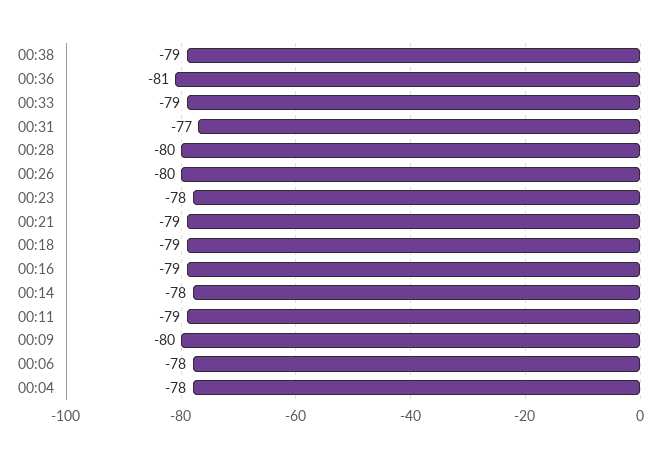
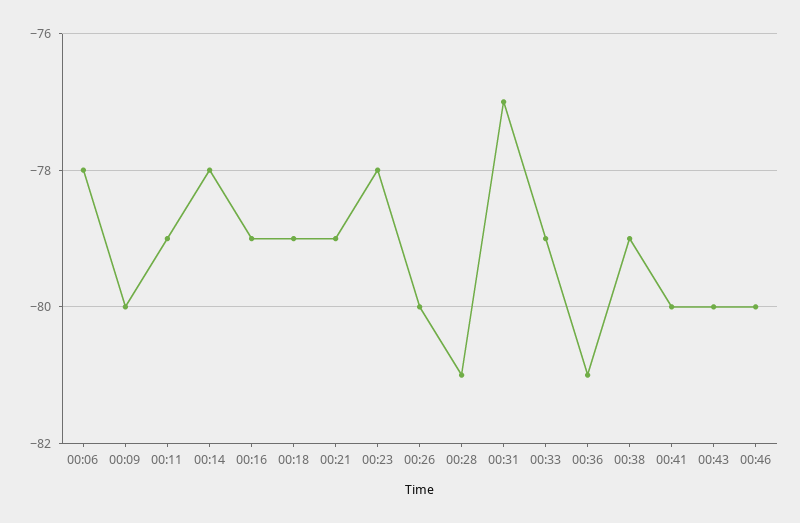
00:28: -80 -> -81
00:04: -78 -> none
00:41: none -> -80
00:43: none -> -80
00:46: none -> -80

